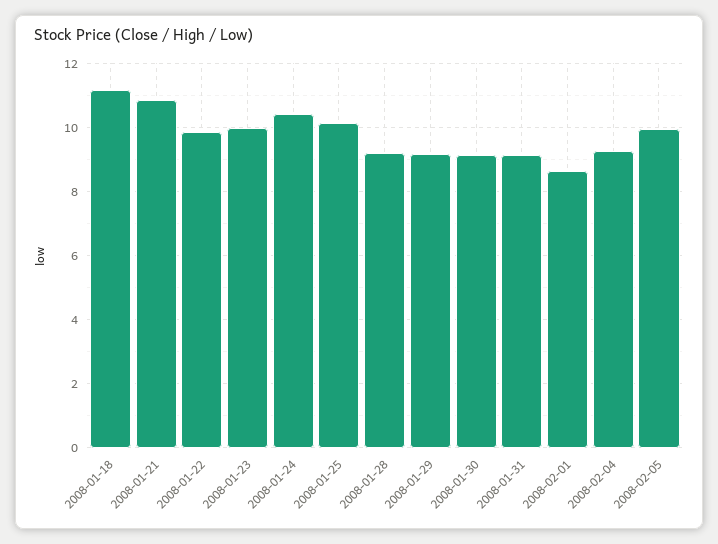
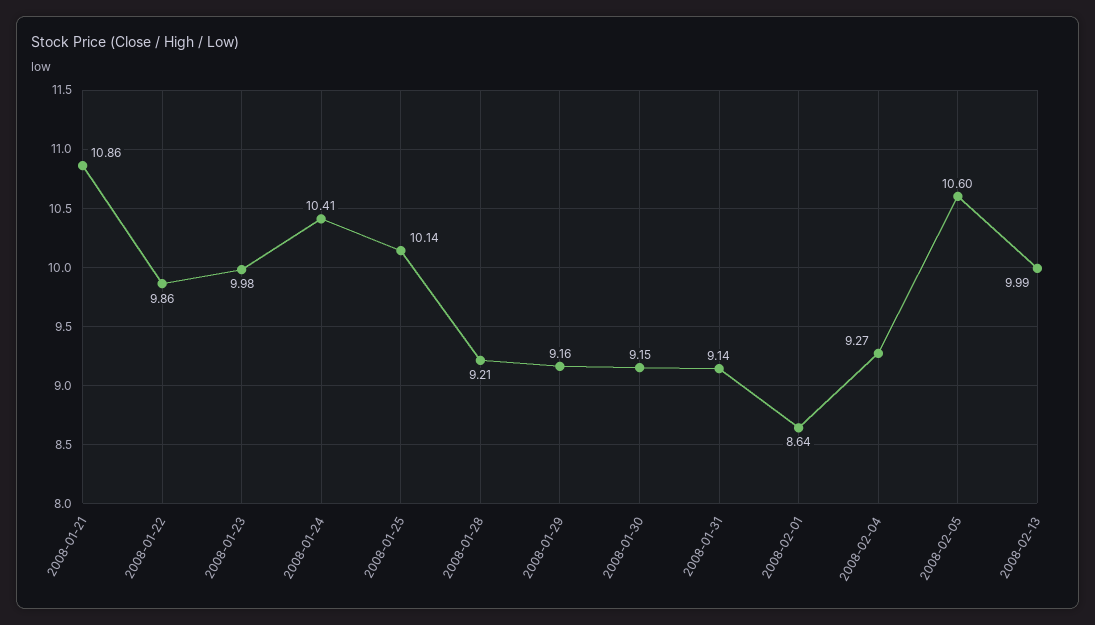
2008-01-18: 11.2 -> none
2008-02-05: 10 -> 10.6
2008-02-13: none -> 9.99

